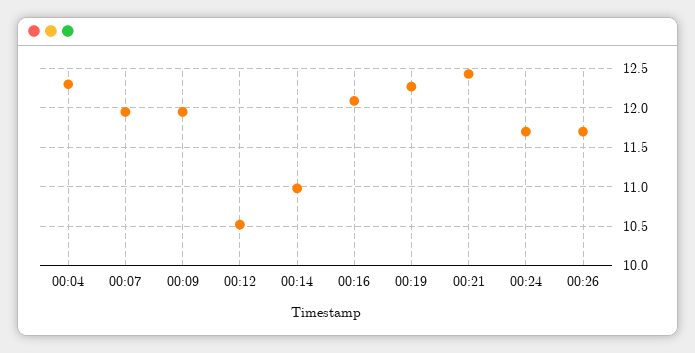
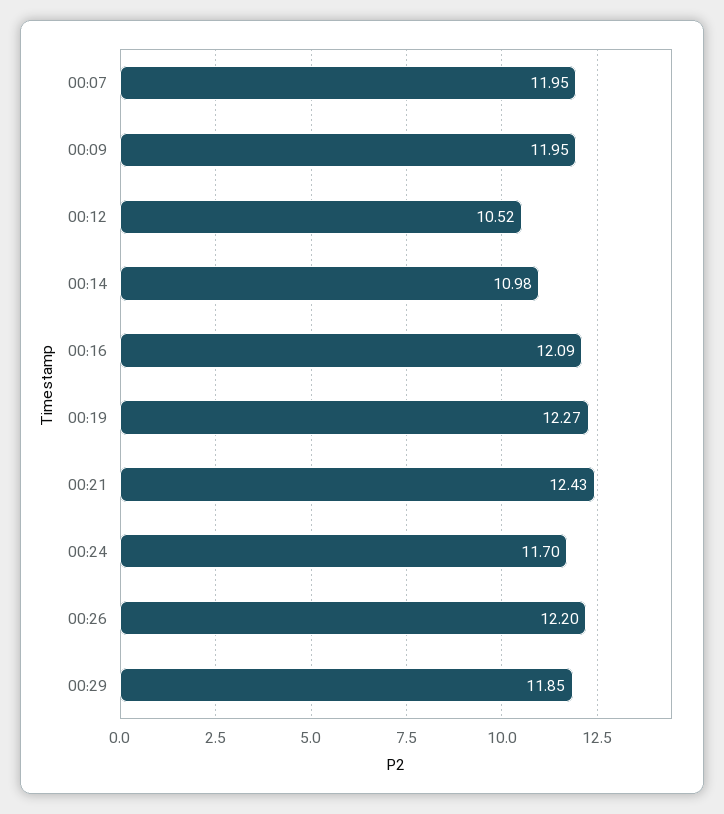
00:04: 12.3 -> none
00:26: 11.7 -> 12.2
00:29: none -> 11.85

